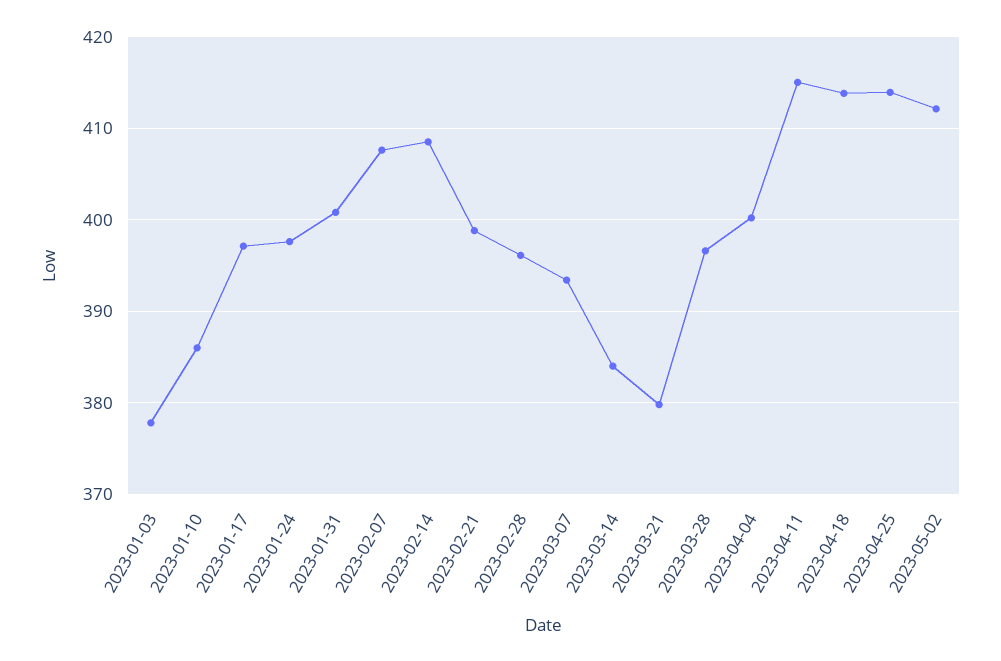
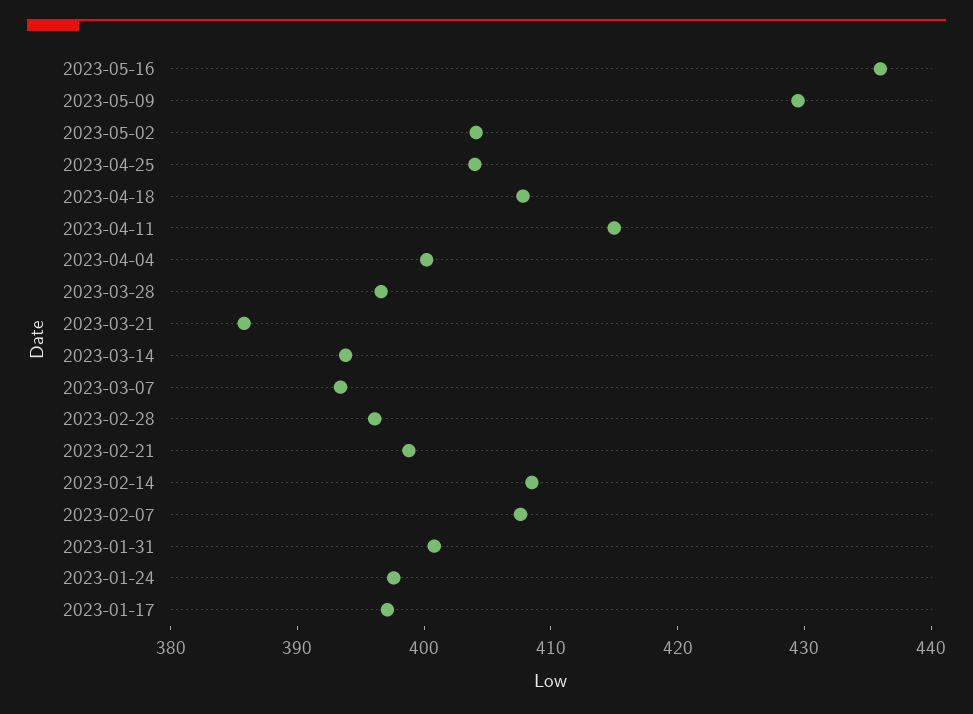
2023-01-03: 378 -> none
2023-01-10: 386 -> none
2023-03-14: 384 -> 394
2023-03-21: 380 -> 386
2023-04-18: 414 -> 408
2023-04-25: 414 -> 404
2023-05-02: 412 -> 404
2023-05-16: none -> 436
2023-05-09: none -> 430

